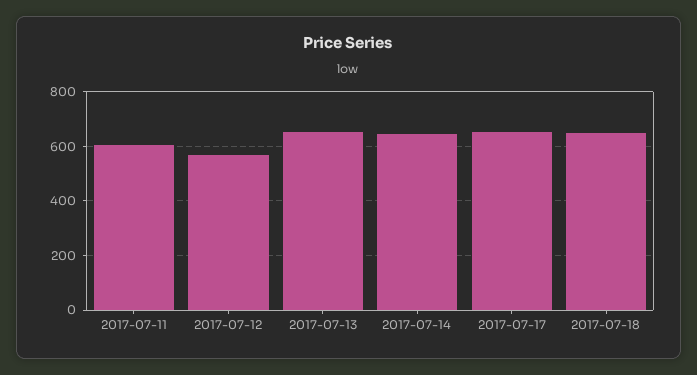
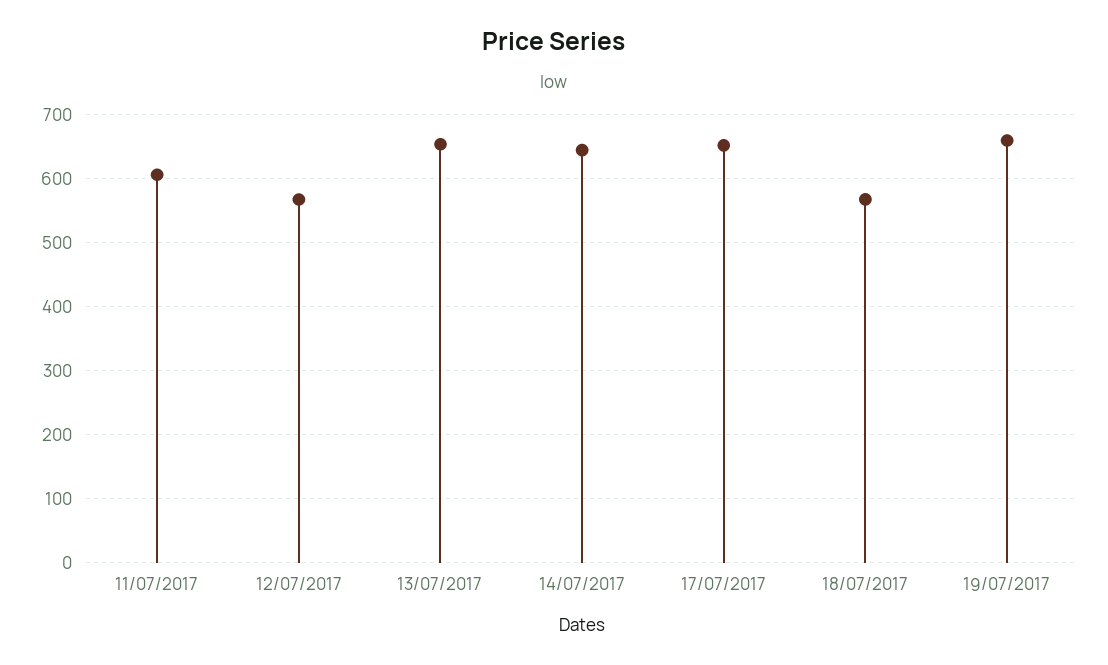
2017-07-18: 650 -> 570
19/07/2017: none -> 660

